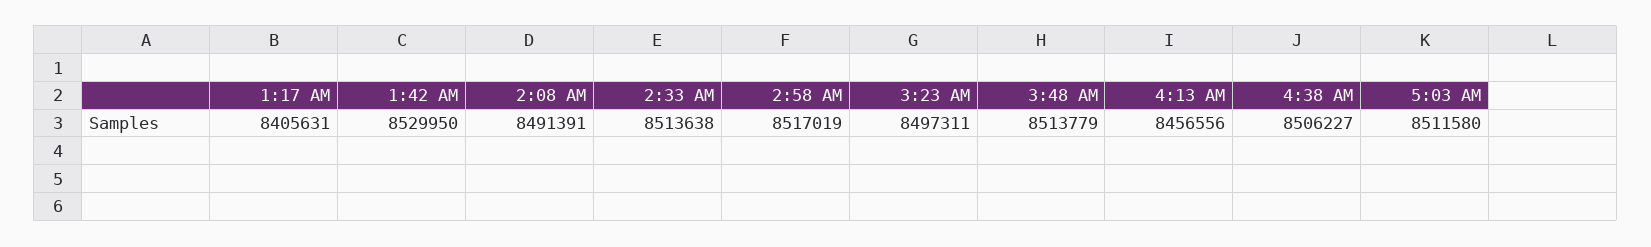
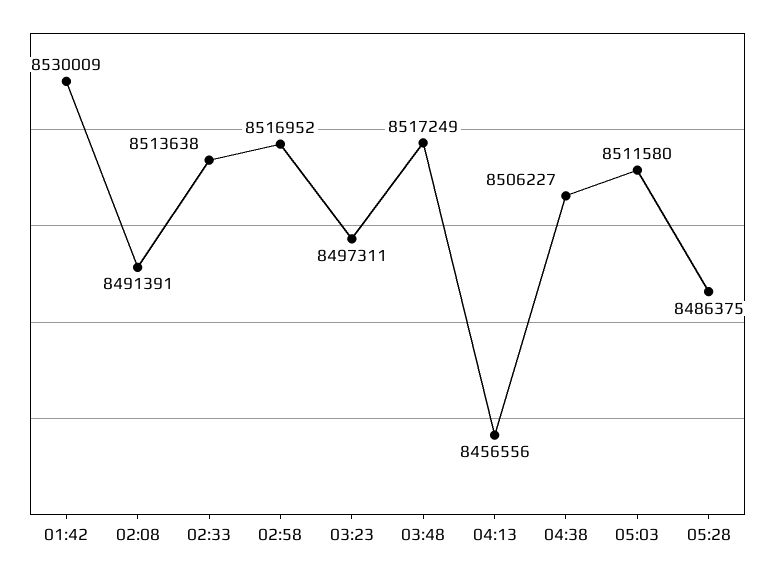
1:17 AM: 8405631 -> none
1:42 AM: 8529950 -> 8530009
2:58 AM: 8517019 -> 8516952
3:48 AM: 8513779 -> 8517249
05:28: none -> 8486375

